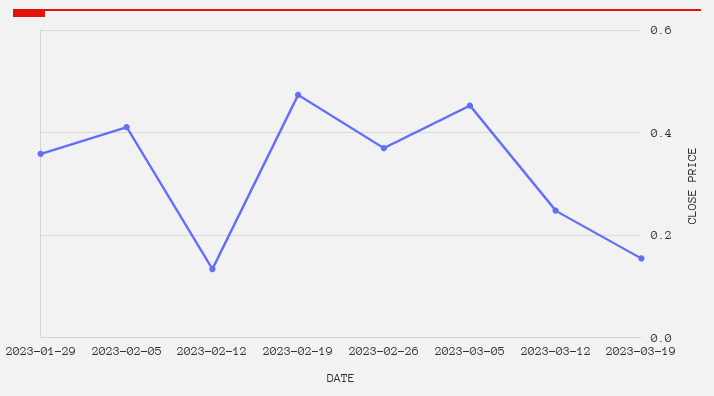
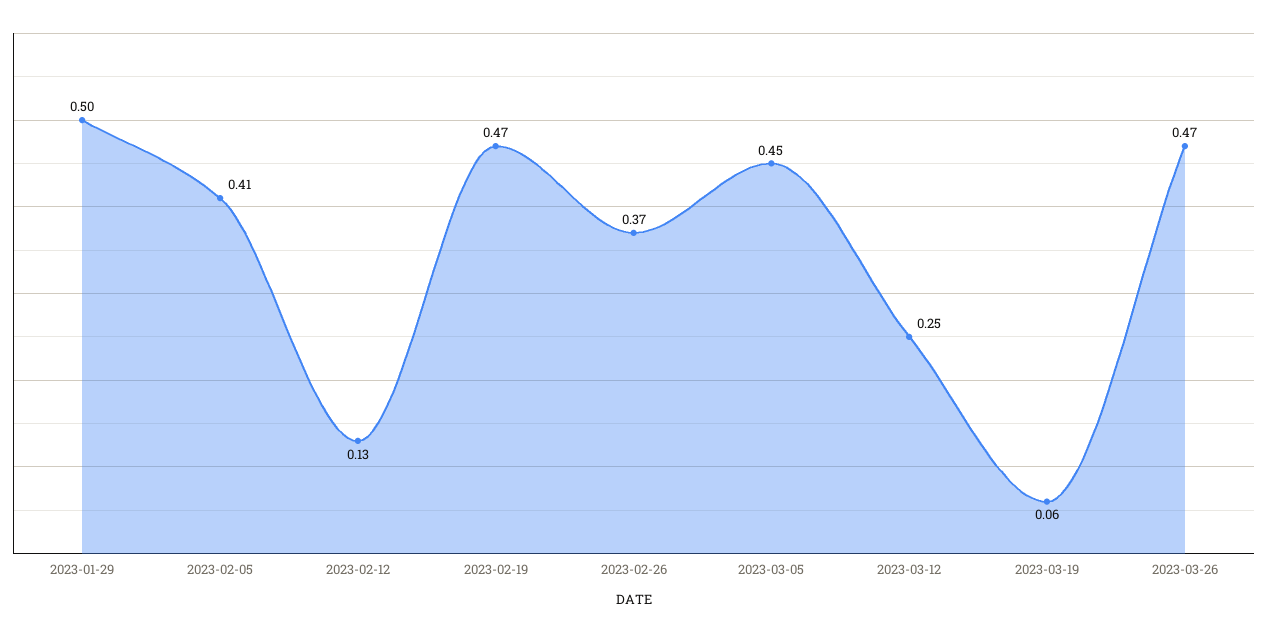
2023-01-29: 0.36 -> 0.5
2023-03-19: 0.16 -> 0.06
2023-03-26: none -> 0.47

